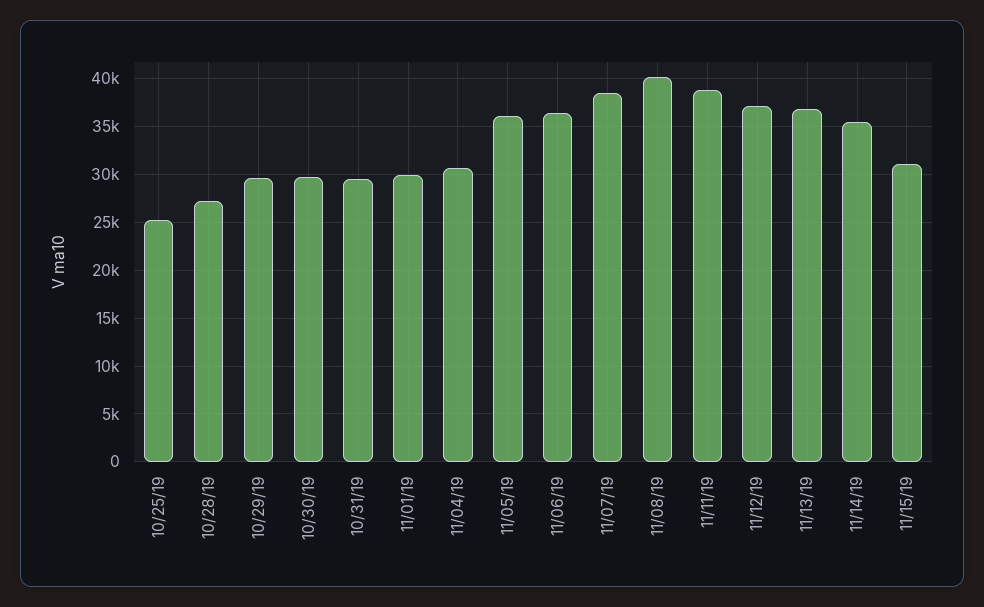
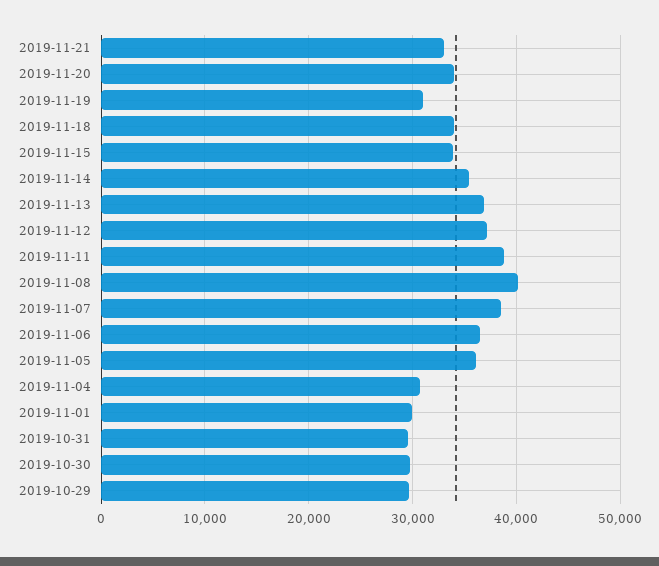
10/25/19: 25000 -> none
10/28/19: 27000 -> none
11/15/19: 31000 -> 34000
2019-11-21: none -> 33000
2019-11-20: none -> 34000
2019-11-19: none -> 31000
2019-11-18: none -> 34000

